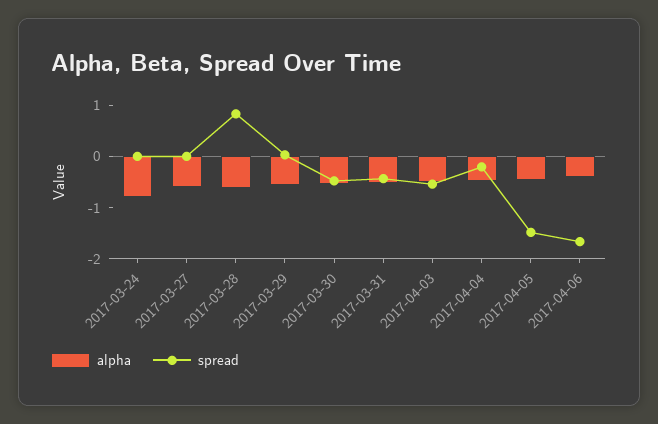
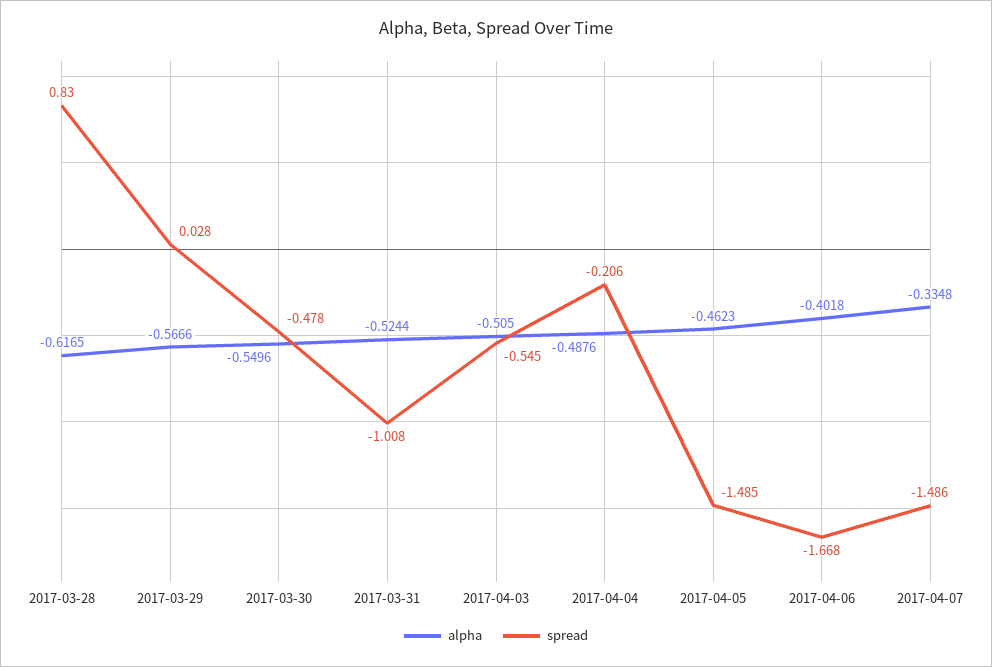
alpha, 2017-03-24: -0.8 -> none
spread, 2017-03-24: 0 -> none
alpha, 2017-03-27: -0.6 -> none
spread, 2017-03-27: 0 -> none
spread, 2017-03-31: -0.4 -> -1.008
alpha, 2017-04-07: none -> -0.3348
spread, 2017-04-07: none -> -1.486

